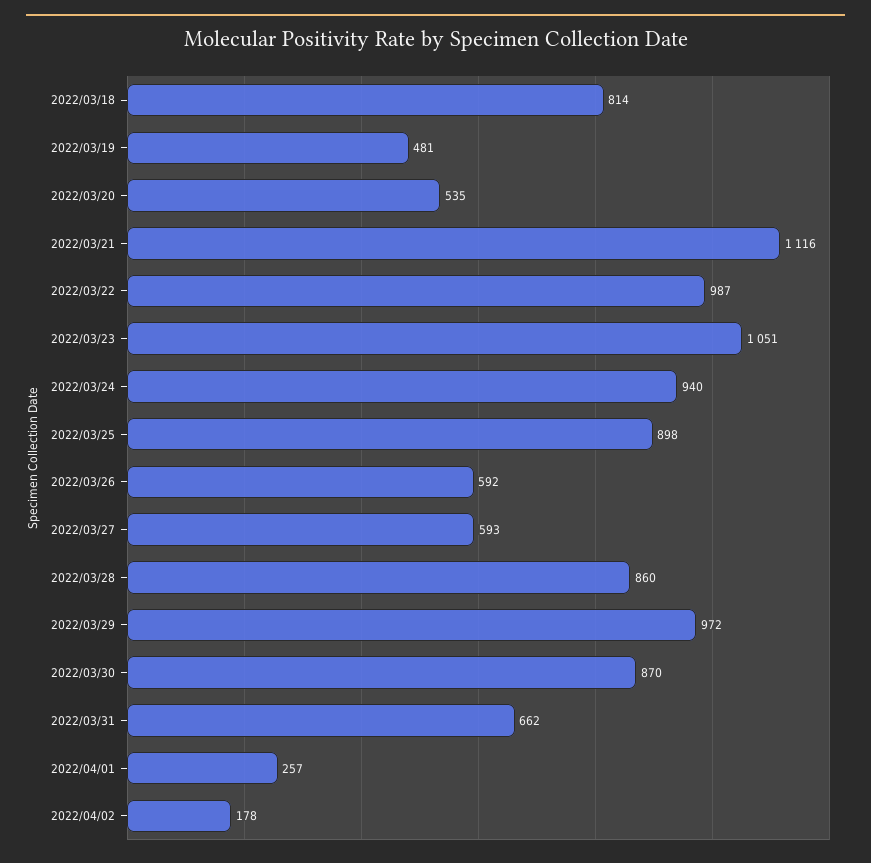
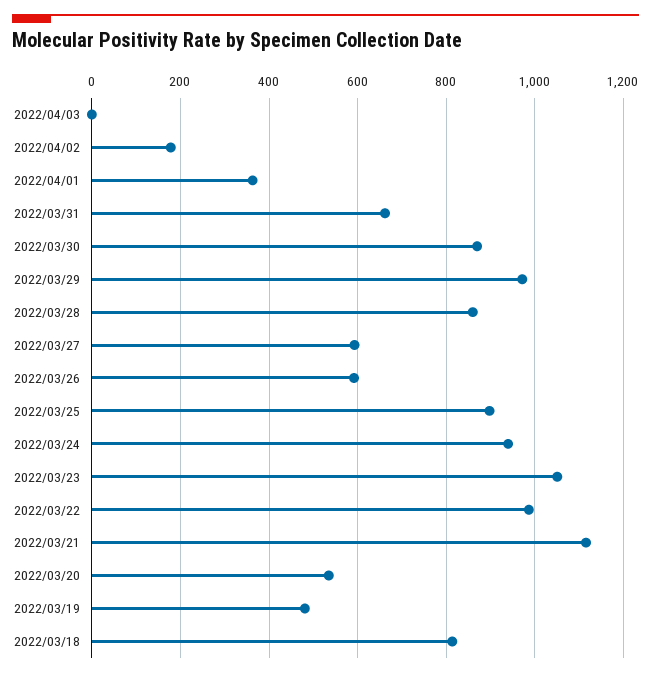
2022/04/01: 257 -> 360
2022/04/03: none -> 0

